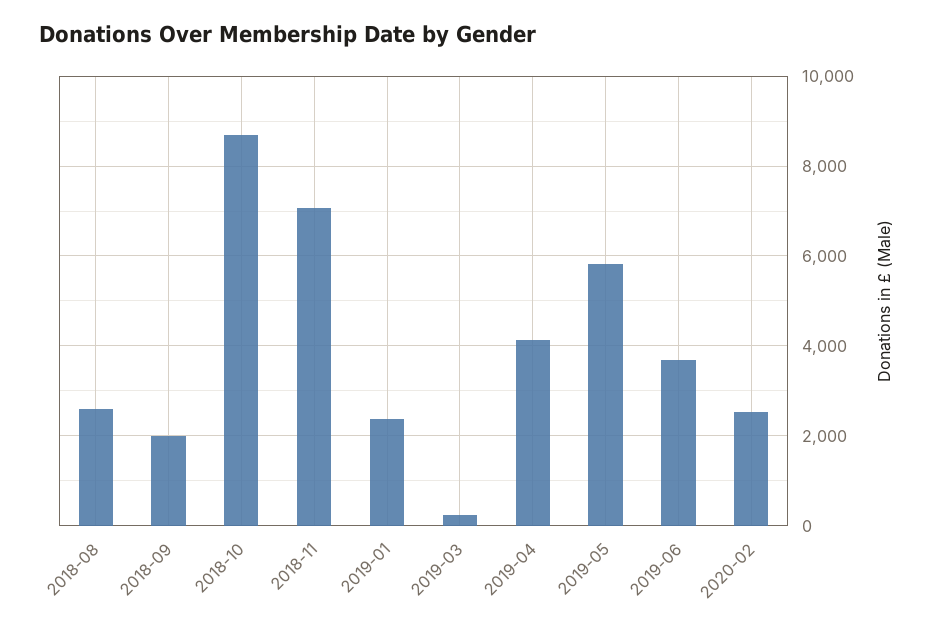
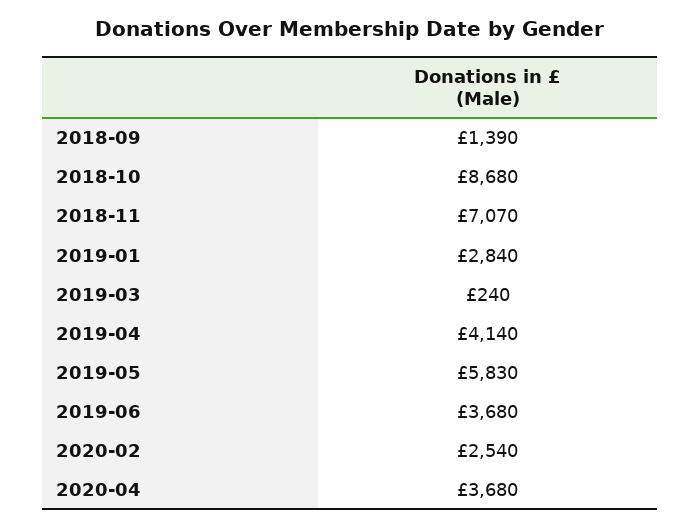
2018-08: 2600 -> none
2018-09: 2000 -> 1390
2019-01: 2400 -> 2840
2020-04: none -> 3680

